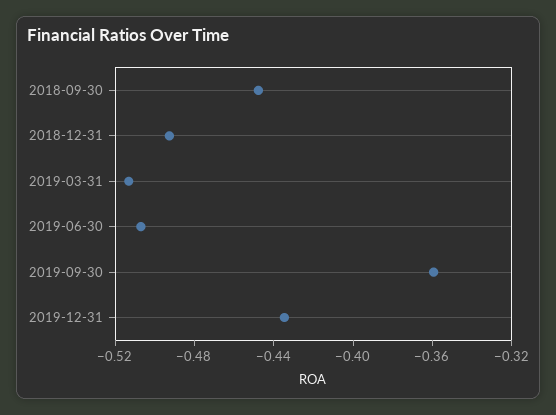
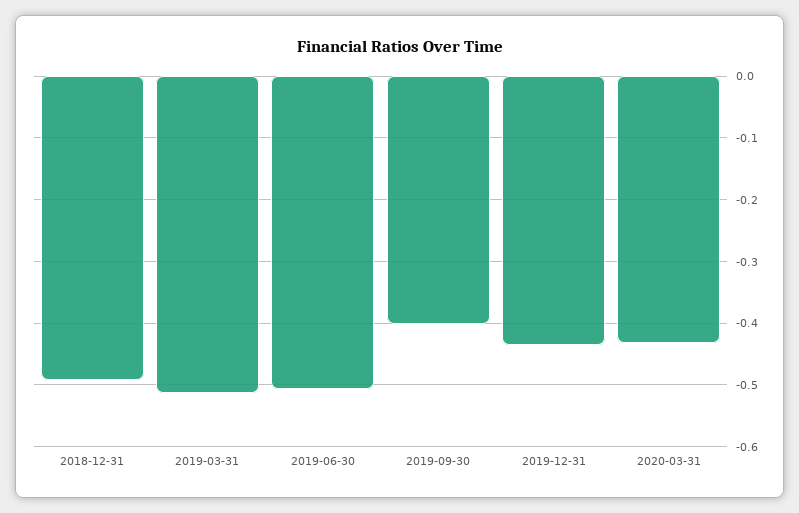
2018-09-30: -0.45 -> none
2019-09-30: -0.36 -> -0.4
2020-03-31: none -> -0.43

